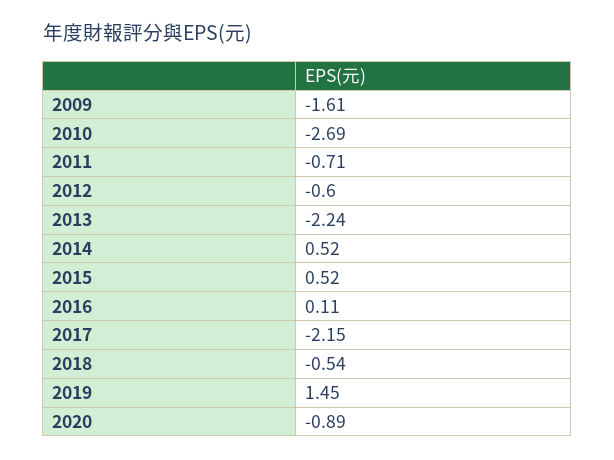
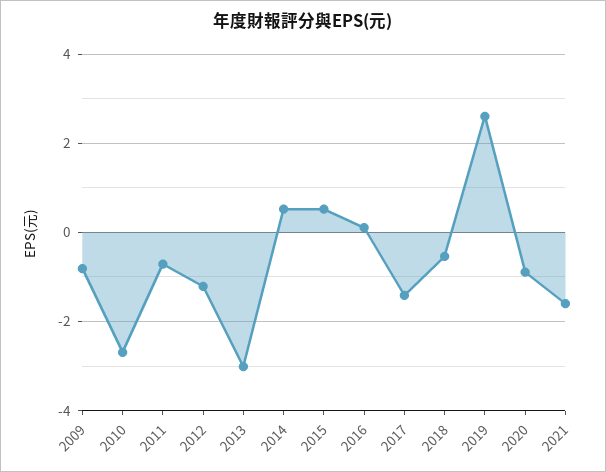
2009: -1.61 -> -0.8
2012: -0.6 -> -1.2
2013: -2.24 -> -3
2017: -2.15 -> -1.4
2019: 1.45 -> 2.6
2021: none -> -1.6

